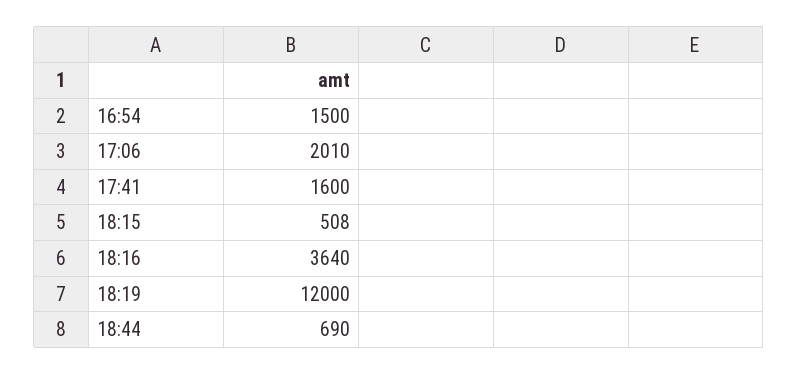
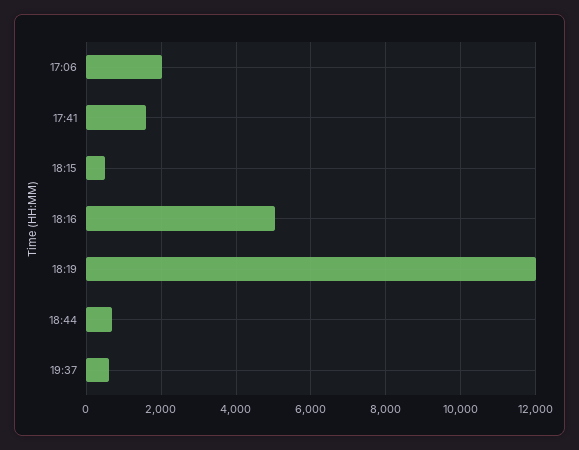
16:54: 1500 -> none
18:16: 3640 -> 5000
19:37: none -> 600

